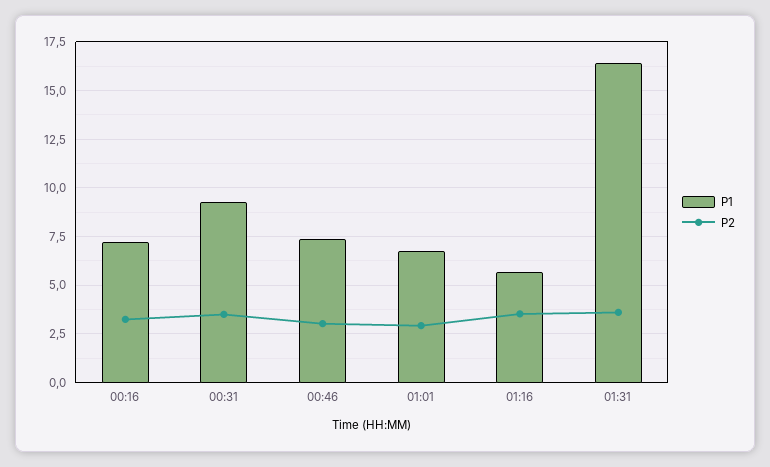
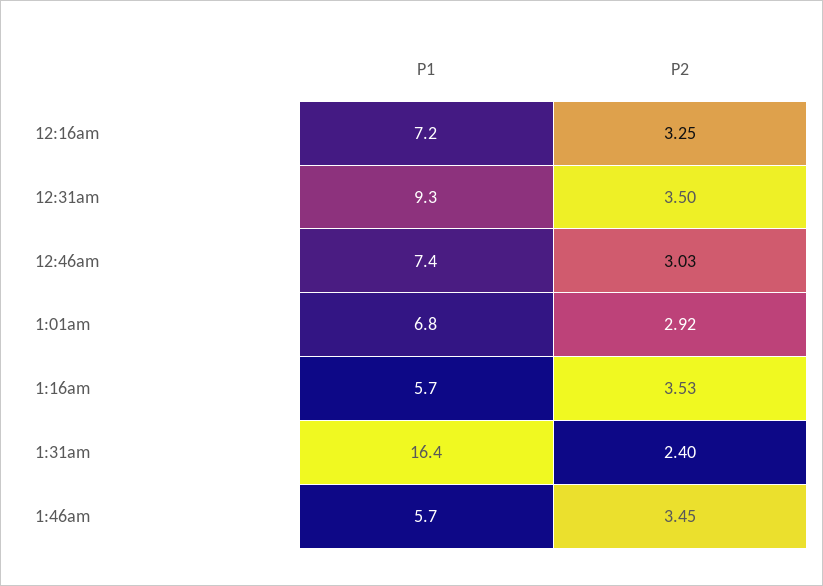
P2, 01:31: 3.5 -> 2.4
P1, 1:46am: none -> 5.7
P2, 1:46am: none -> 3.45

